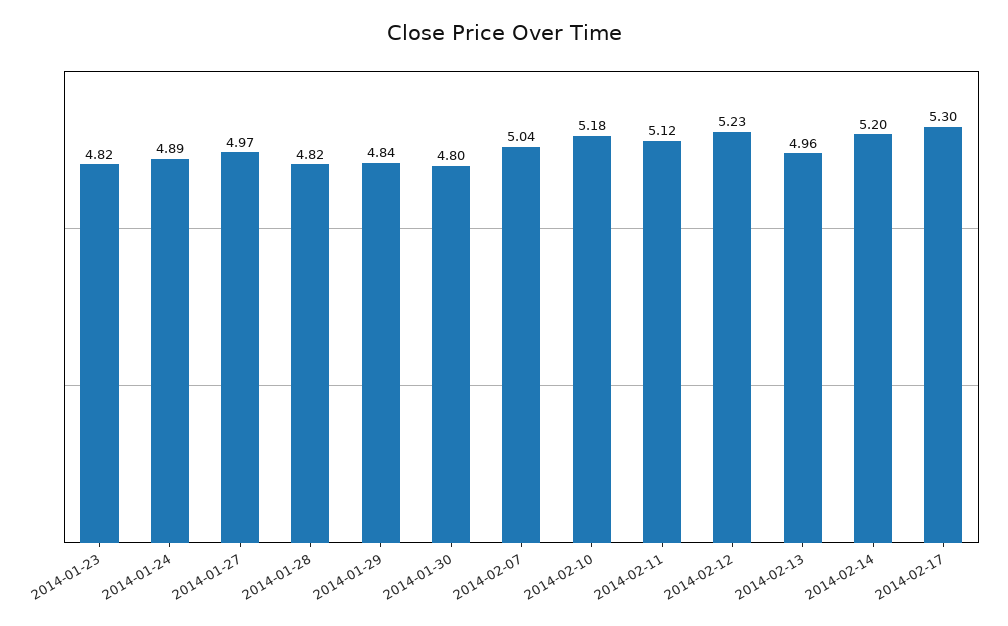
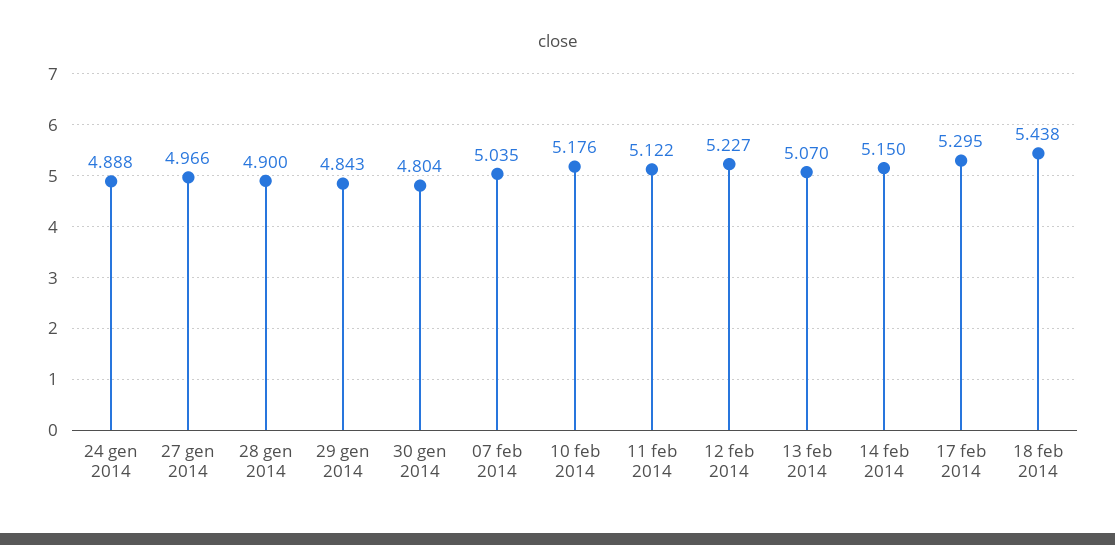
2014-01-23: 4.82 -> none
2014-01-28: 4.82 -> 4.9
2014-02-13: 4.96 -> 5.07
2014-02-14: 5.2 -> 5.15
18 feb 2014: none -> 5.438

